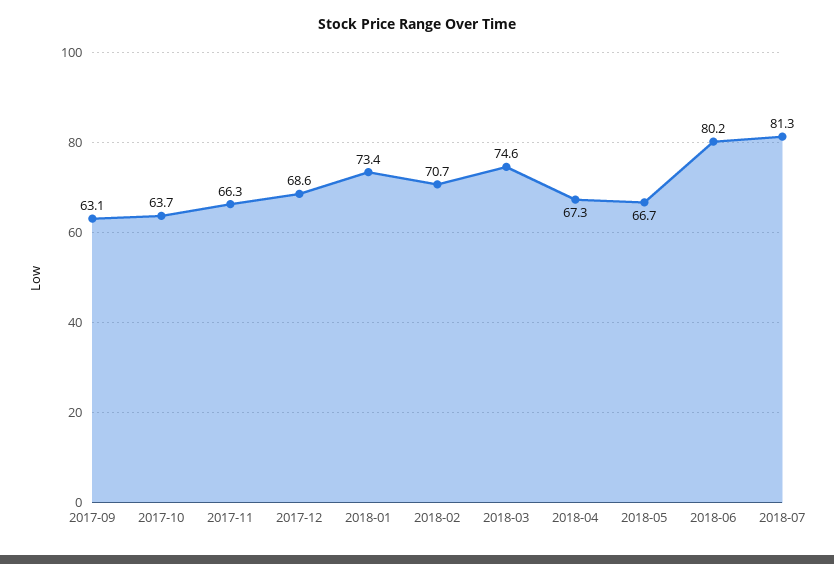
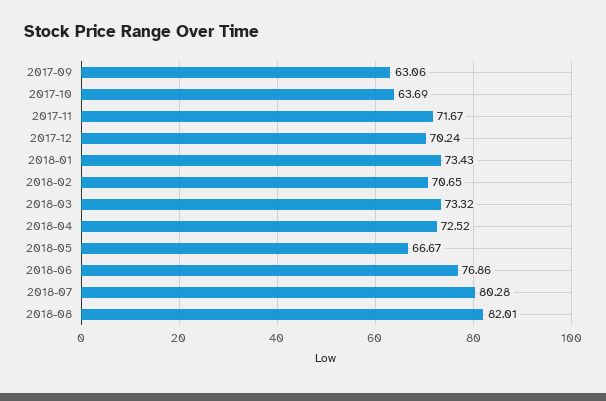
2017-11: 66.3 -> 71.67
2017-12: 68.6 -> 70.24
2018-03: 74.6 -> 73.32
2018-04: 67.3 -> 72.52
2018-06: 80.2 -> 76.86
2018-07: 81.3 -> 80.28
2018-08: none -> 82.01

